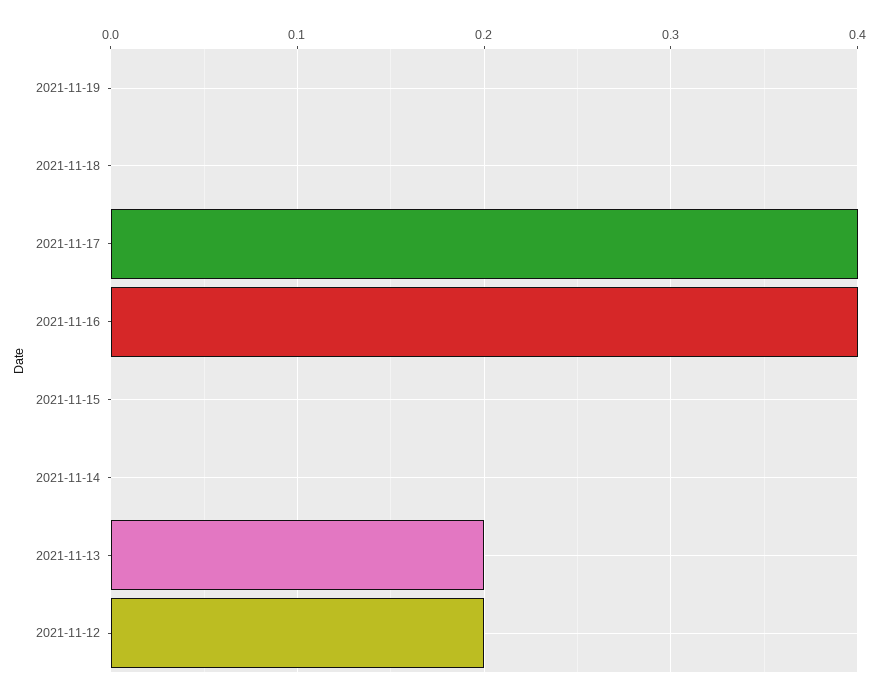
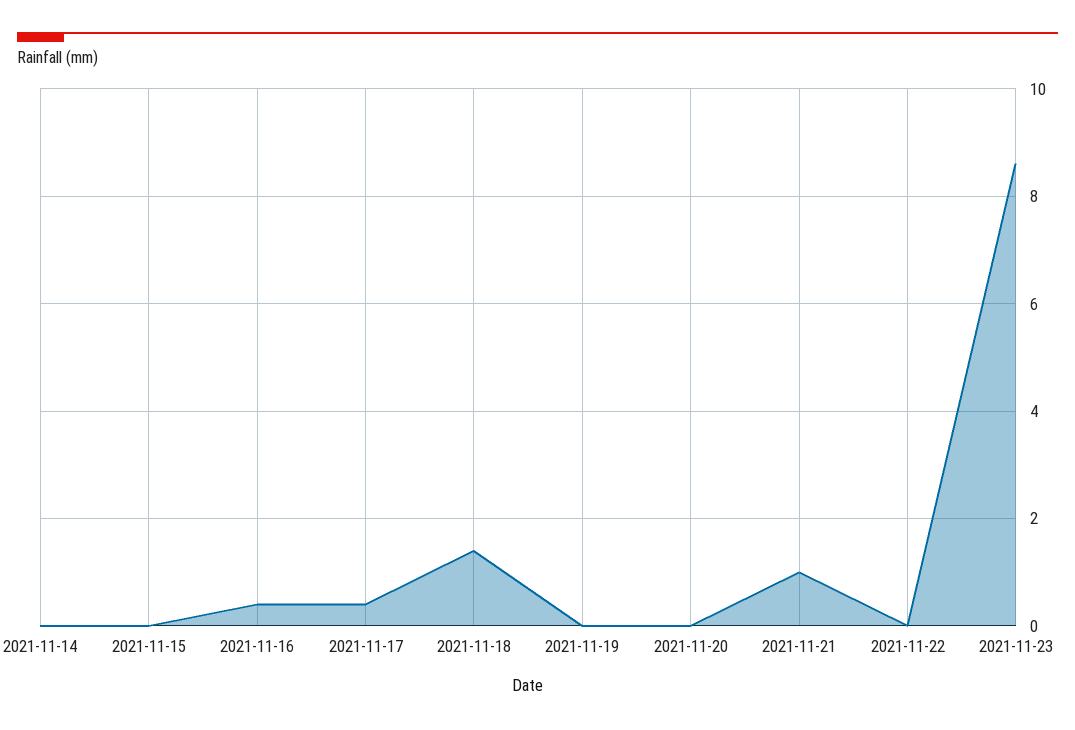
2021-11-18: 0 -> 1.5
2021-11-13: 0.2 -> none
2021-11-12: 0.2 -> none
2021-11-20: none -> 0
2021-11-21: none -> 1
2021-11-22: none -> 0
2021-11-23: none -> 8.5

